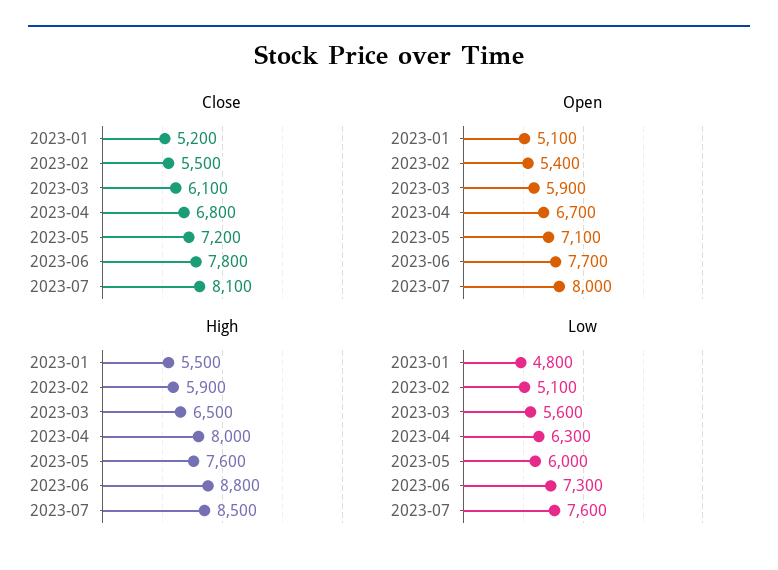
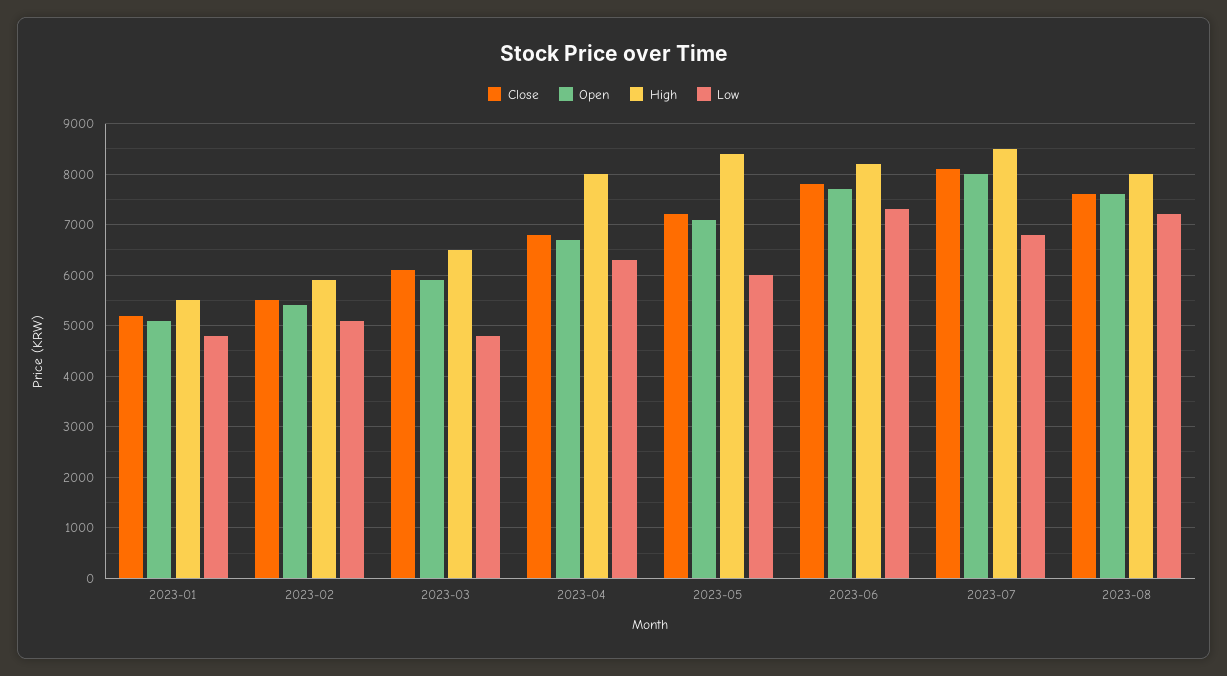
High, 2023-05: 7600 -> 8400
High, 2023-06: 8800 -> 8200
Low, 2023-03: 5600 -> 4800
Low, 2023-07: 7600 -> 6800
Close, 2023-08: none -> 7600
Open, 2023-08: none -> 7600
High, 2023-08: none -> 8000
Low, 2023-08: none -> 7200

